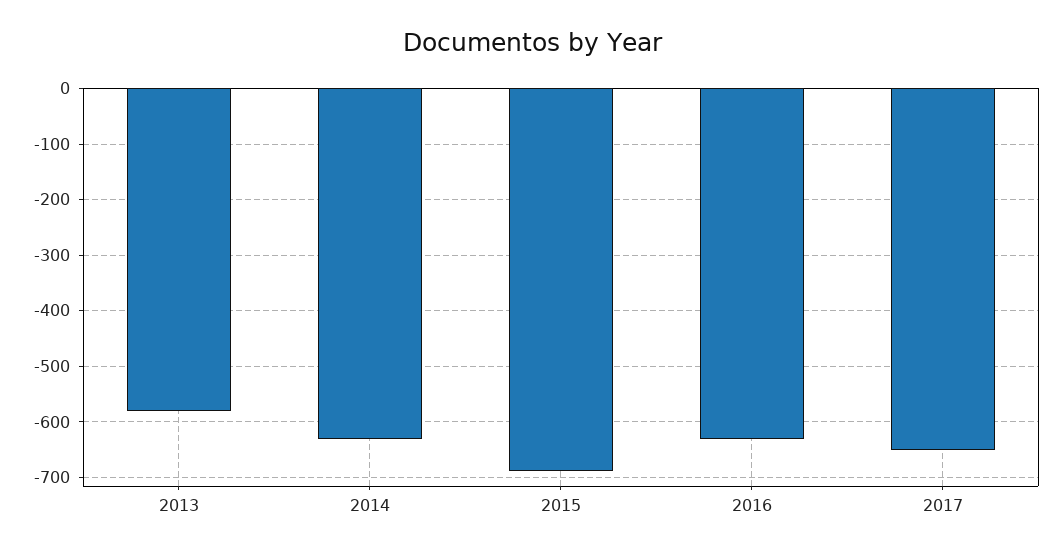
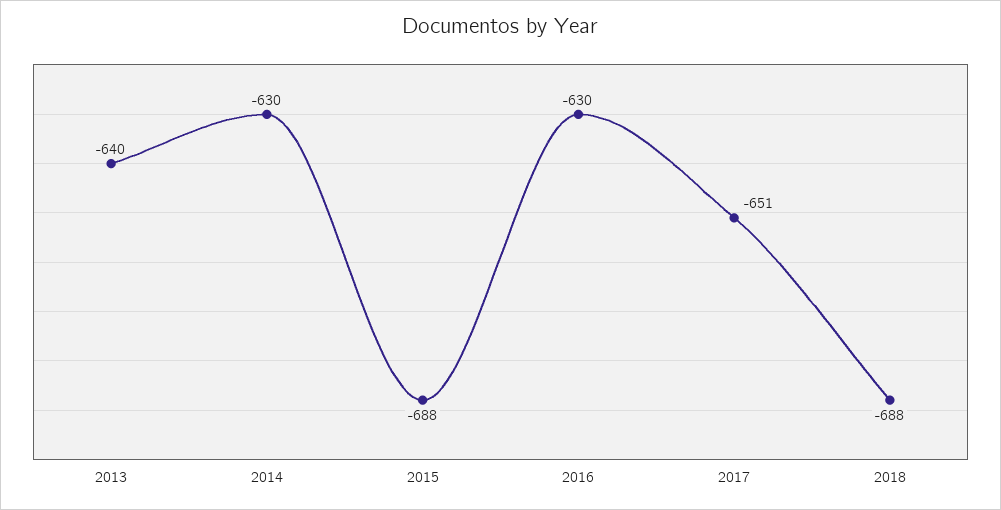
2013: -580 -> -640
2018: none -> -688

